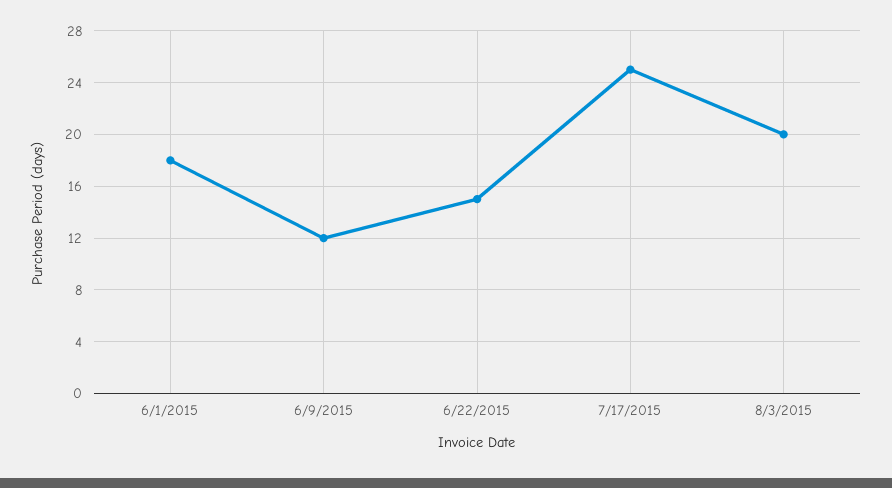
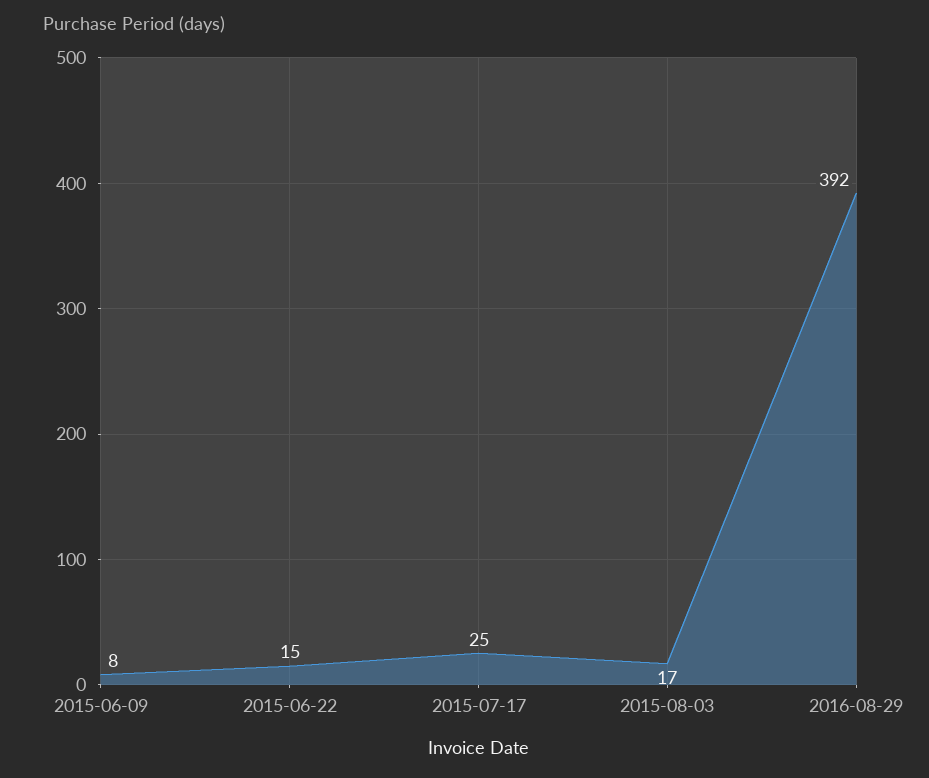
6/1/2015: 18 -> none
6/9/2015: 12 -> 8
8/3/2015: 20 -> 17
2016-08-29: none -> 392

